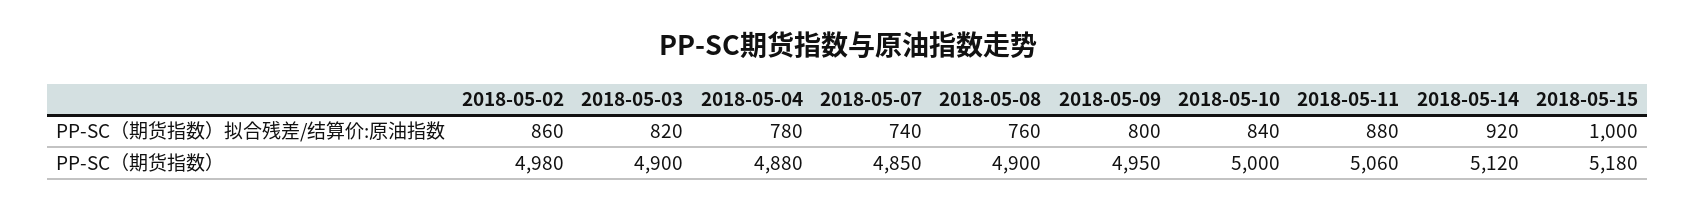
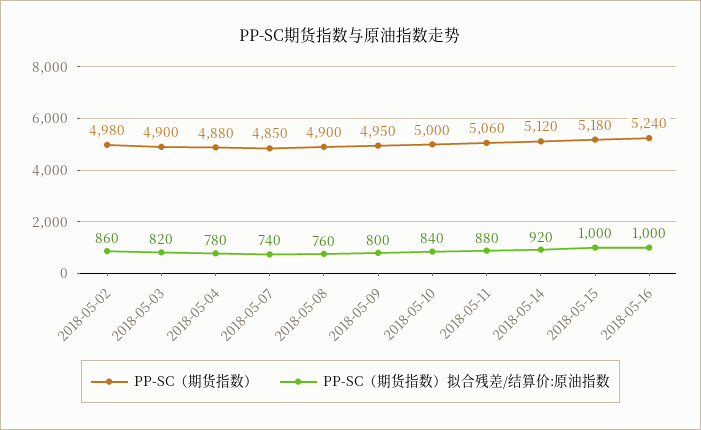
PP-SC（期货指数）, 2018-05-16: none -> 5240
PP-SC（期货指数）拟合残差/结算价:原油指数, 2018-05-16: none -> 1000

